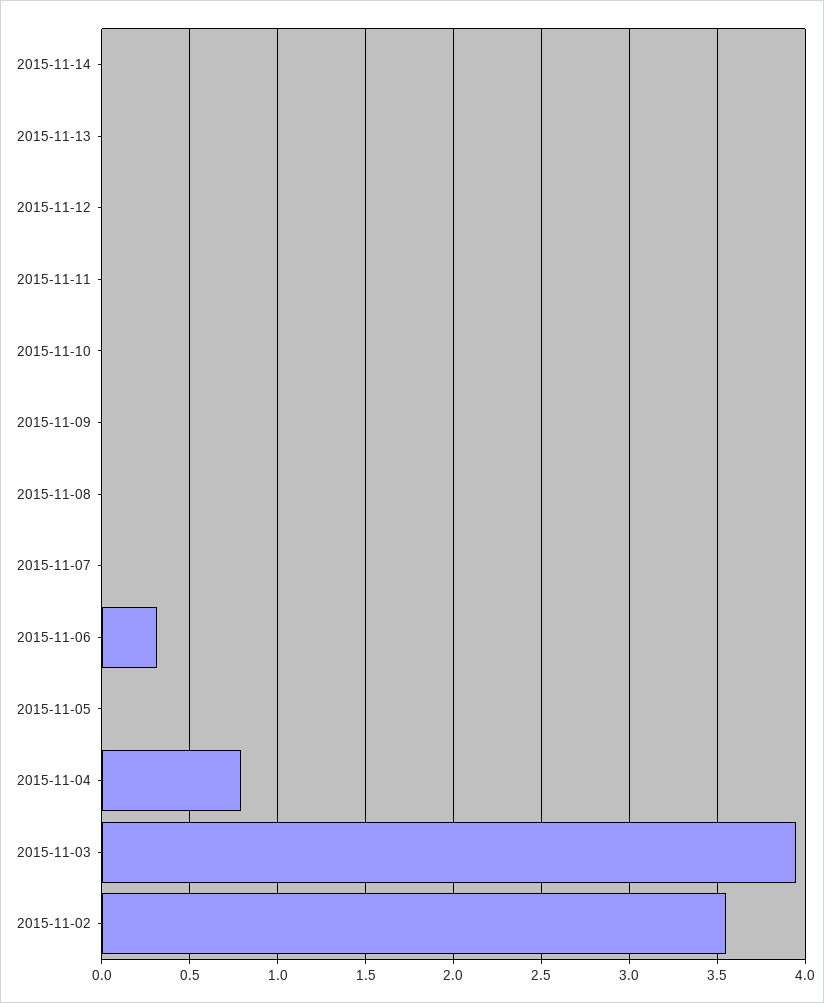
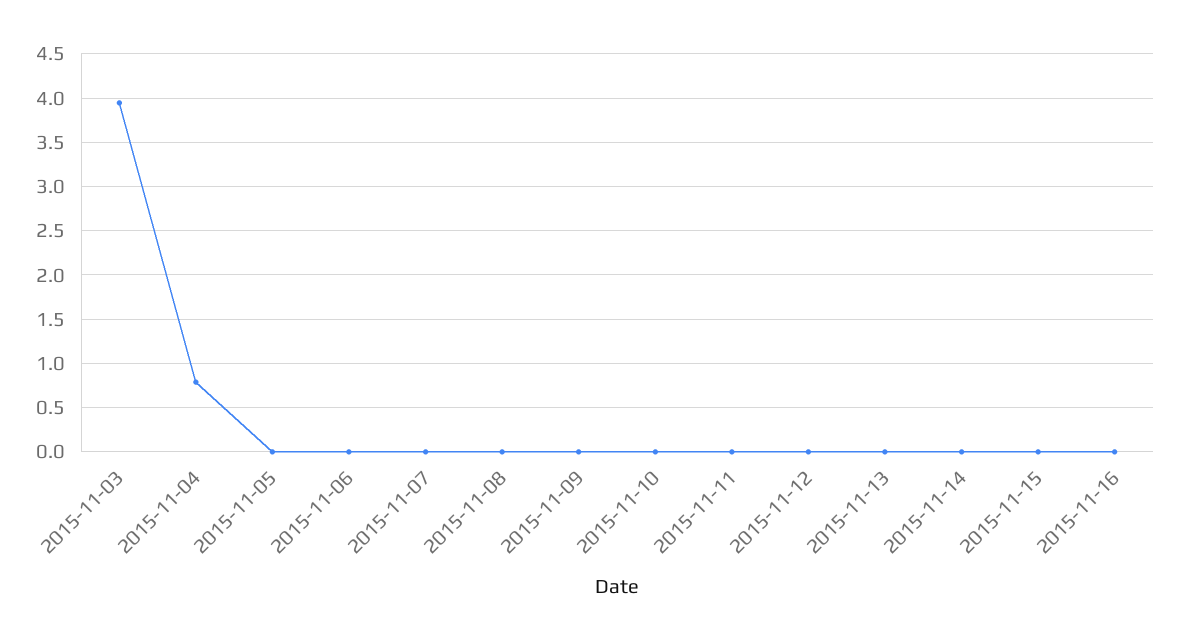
2015-11-06: 0.3 -> 0
2015-11-02: 3.55 -> none
2015-11-15: none -> 0
2015-11-16: none -> 0

